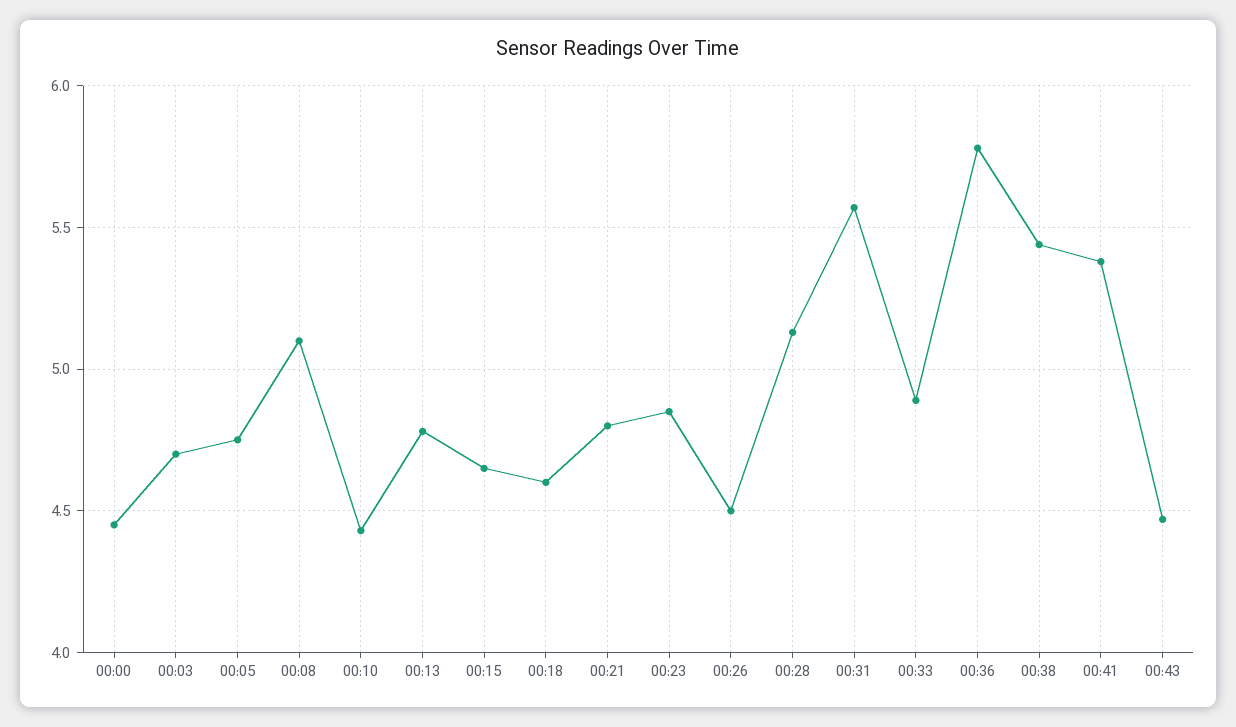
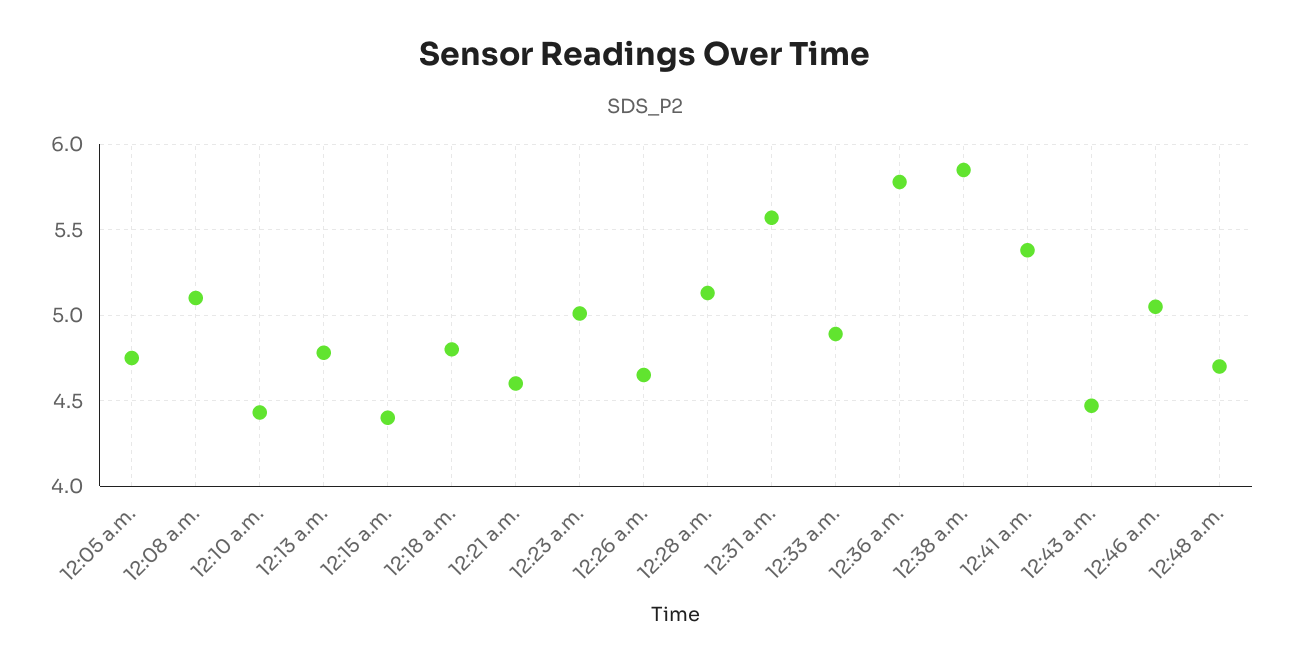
00:00: 4.45 -> none
00:03: 4.7 -> none
00:15: 4.65 -> 4.4
00:18: 4.6 -> 4.8
00:21: 4.8 -> 4.6
00:23: 4.85 -> 5
00:26: 4.5 -> 4.65
00:38: 5.45 -> 5.85
12:46 a.m.: none -> 5.05
12:48 a.m.: none -> 4.7

